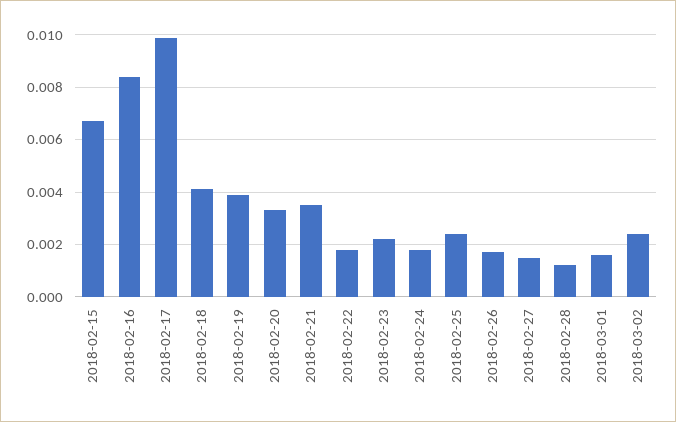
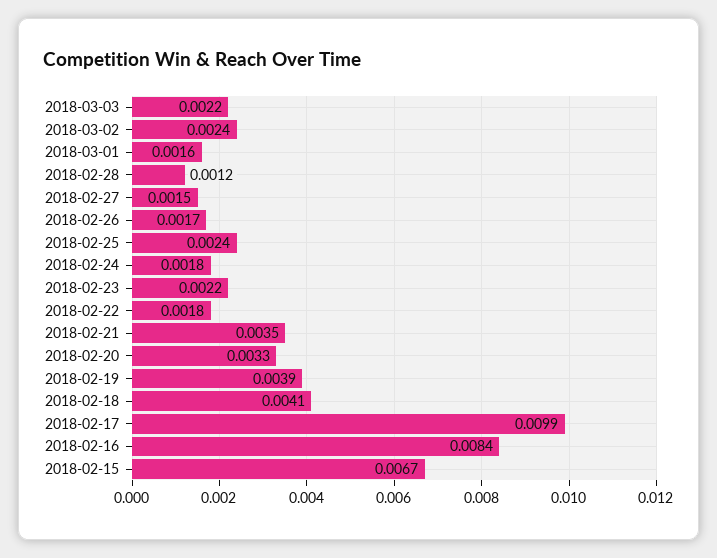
2018-03-03: none -> 0.0022

